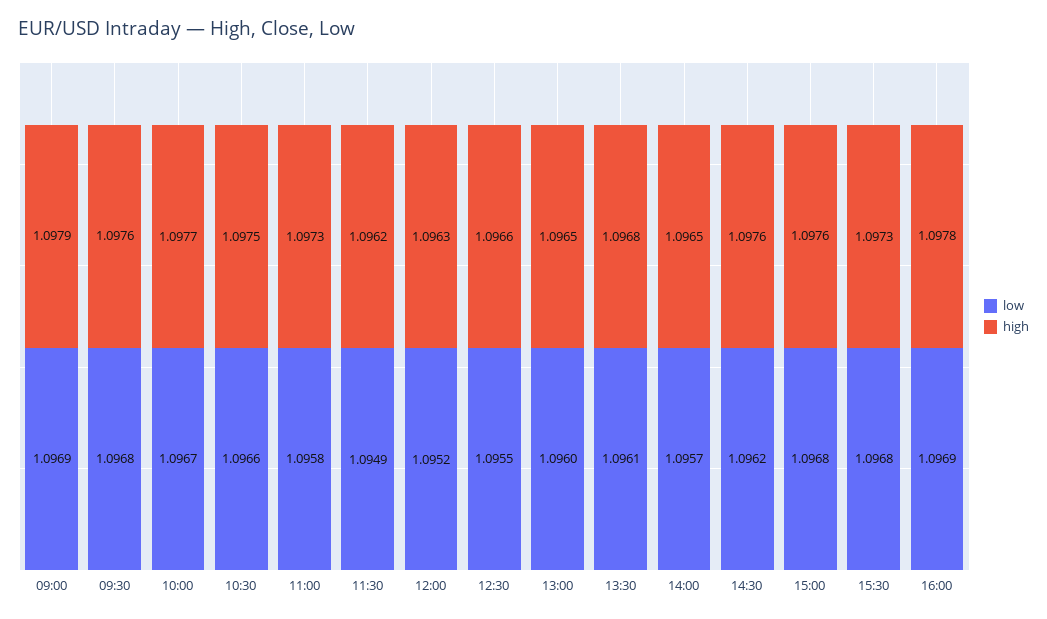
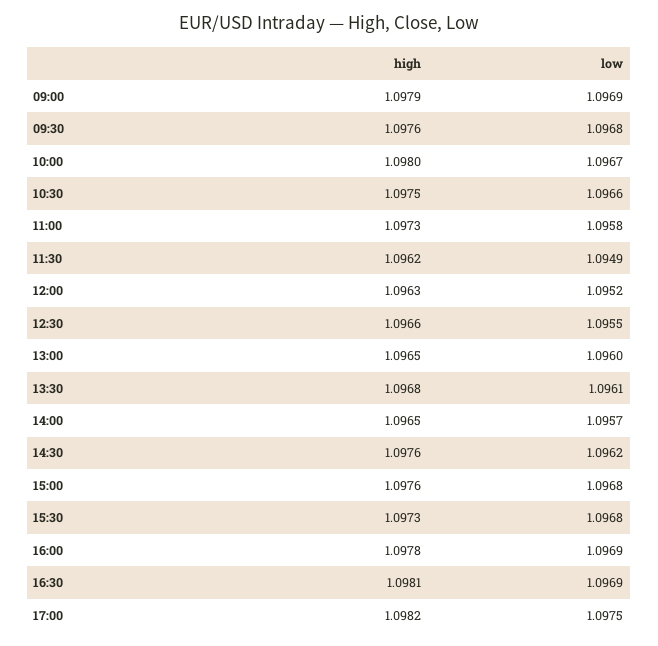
high, 10:00: 1.0977 -> 1.098
high, 16:30: none -> 1.0981
low, 16:30: none -> 1.0969
high, 17:00: none -> 1.0982
low, 17:00: none -> 1.0975

